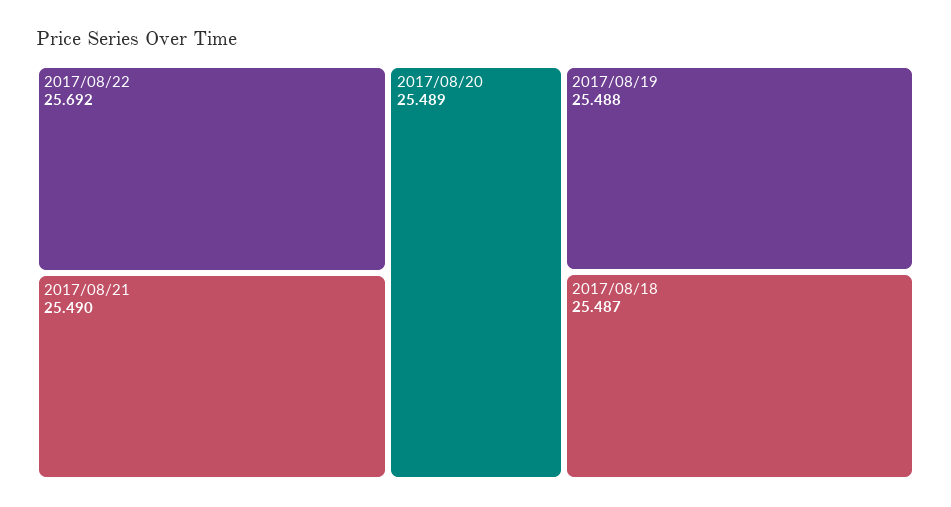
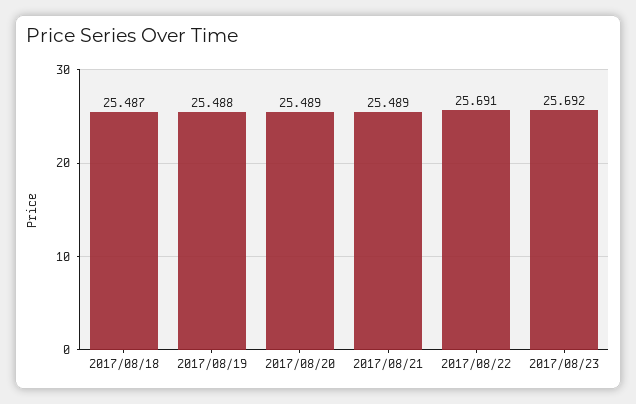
2017/08/22: 25.692 -> 25.691
2017/08/21: 25.49 -> 25.489
2017/08/23: none -> 25.692

